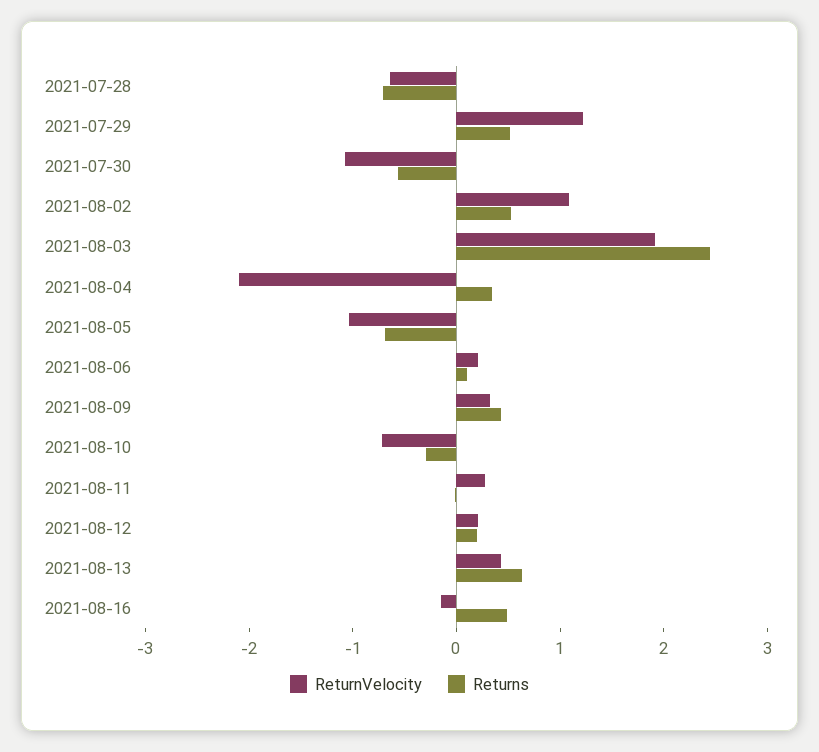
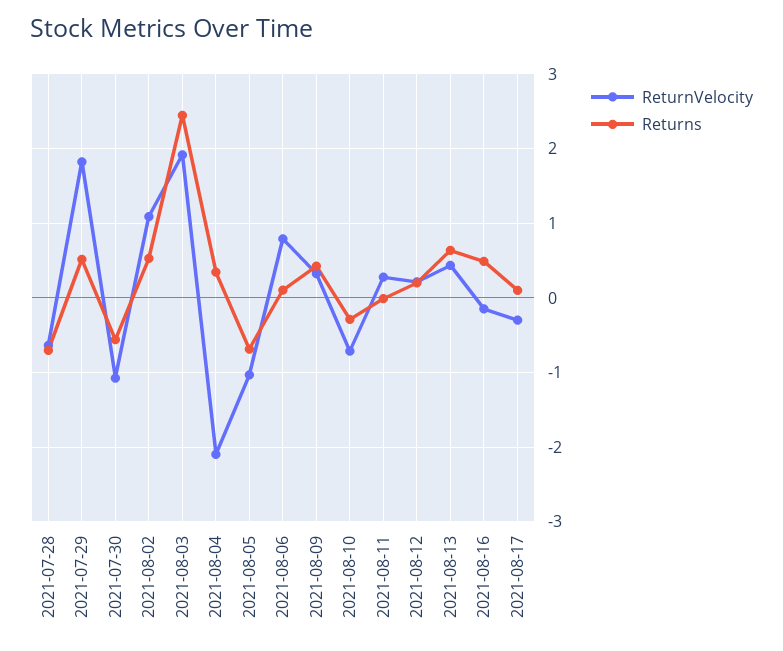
ReturnVelocity, 2021-07-29: 1.2 -> 1.8
ReturnVelocity, 2021-08-06: 0.2 -> 0.8
ReturnVelocity, 2021-08-17: none -> -0.3
Returns, 2021-08-17: none -> 0.1

